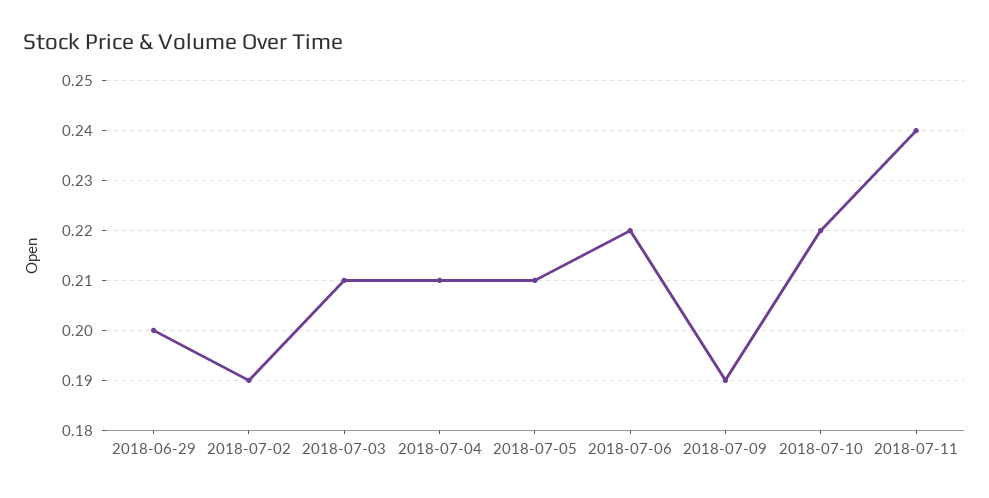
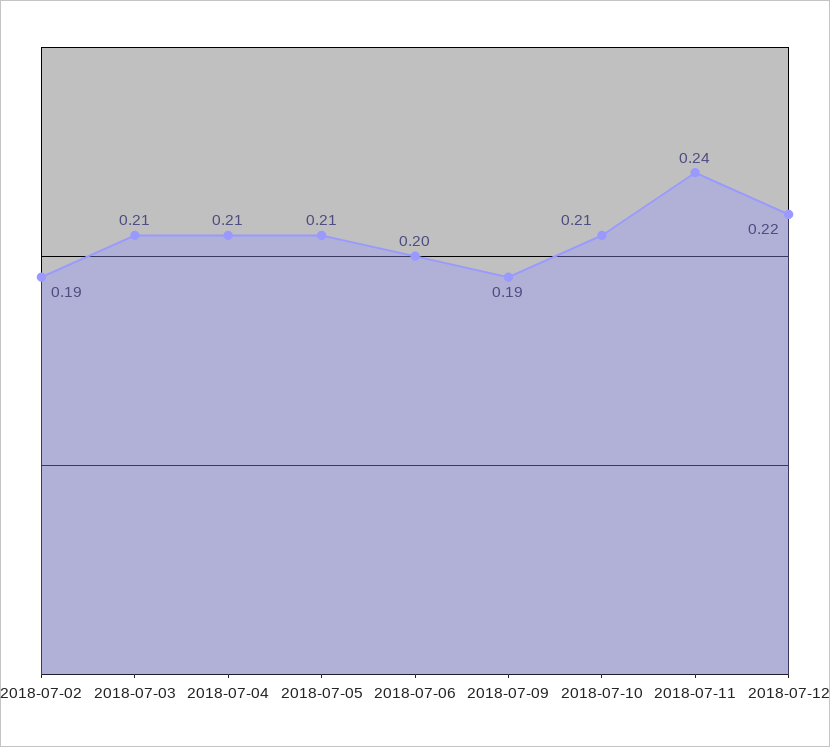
2018-06-29: 0.2 -> none
2018-07-06: 0.22 -> 0.2
2018-07-10: 0.22 -> 0.21
2018-07-12: none -> 0.22

